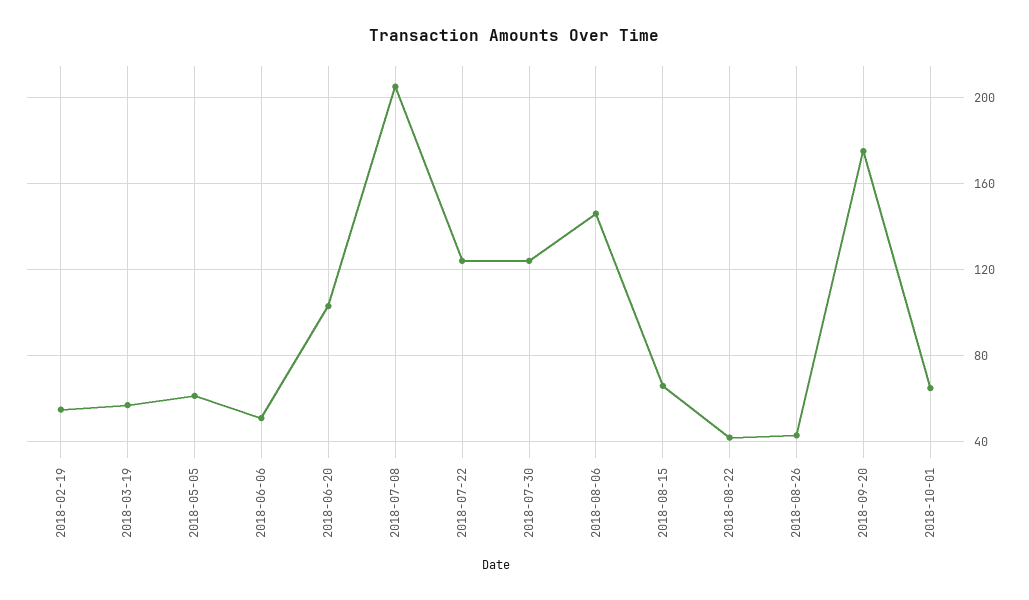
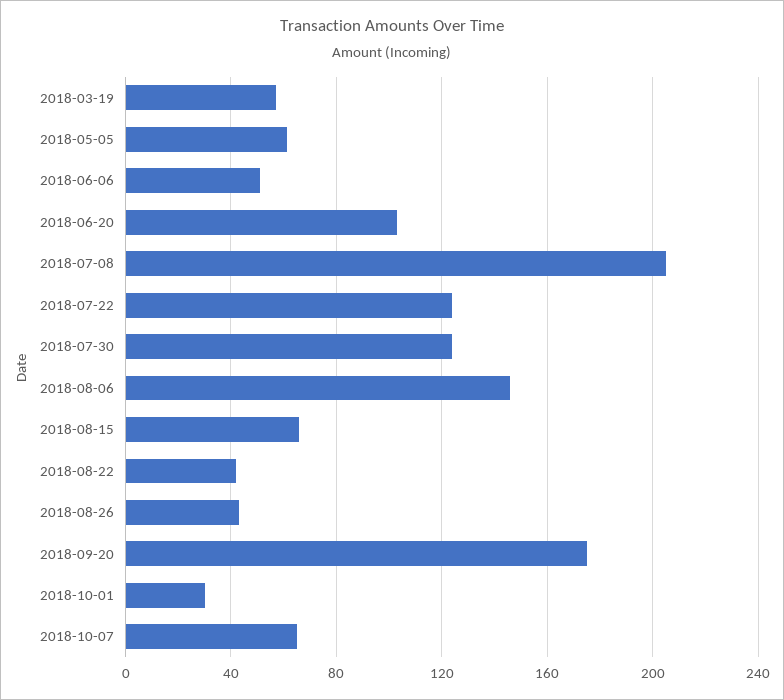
2018-02-19: 55 -> none
2018-10-01: 65 -> 30
2018-10-07: none -> 65

